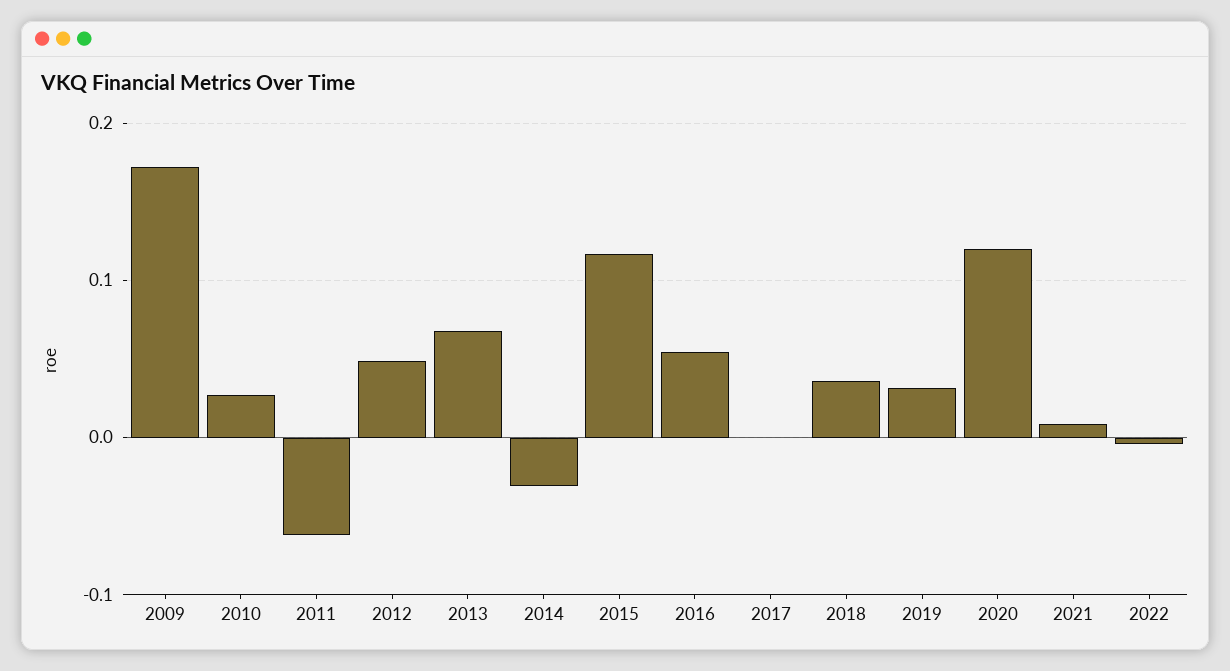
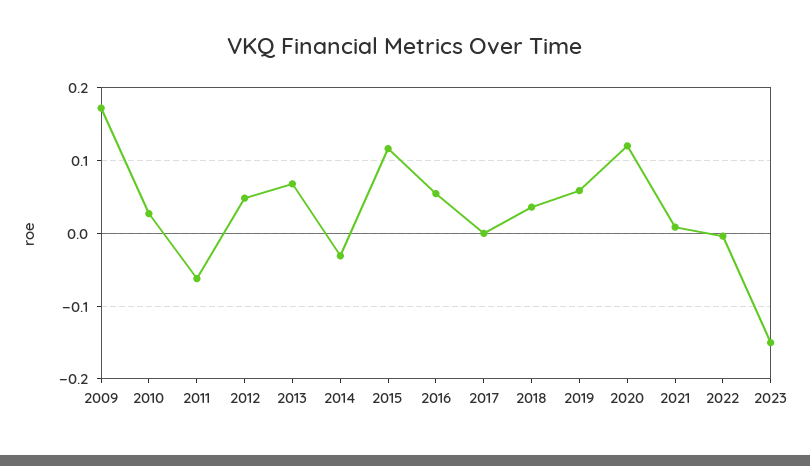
2019: 0.03 -> 0.06
2023: none -> -0.15

